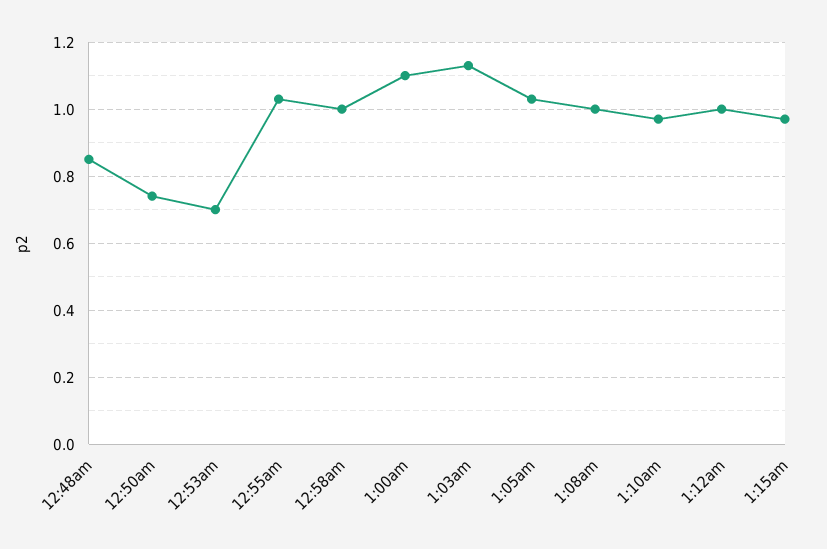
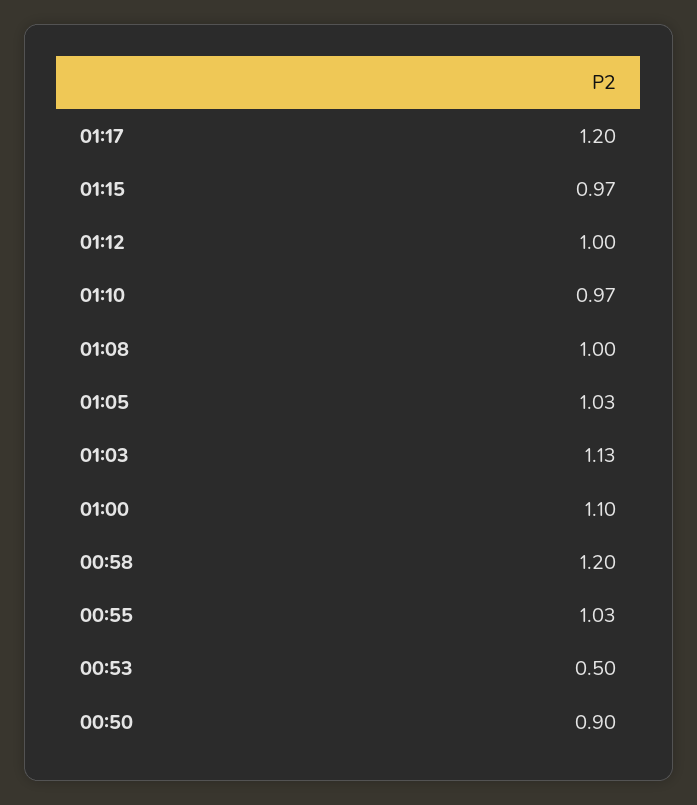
12:48am: 0.85 -> none
12:50am: 0.75 -> 0.9
12:53am: 0.7 -> 0.5
12:58am: 1 -> 1.2
01:17: none -> 1.2

